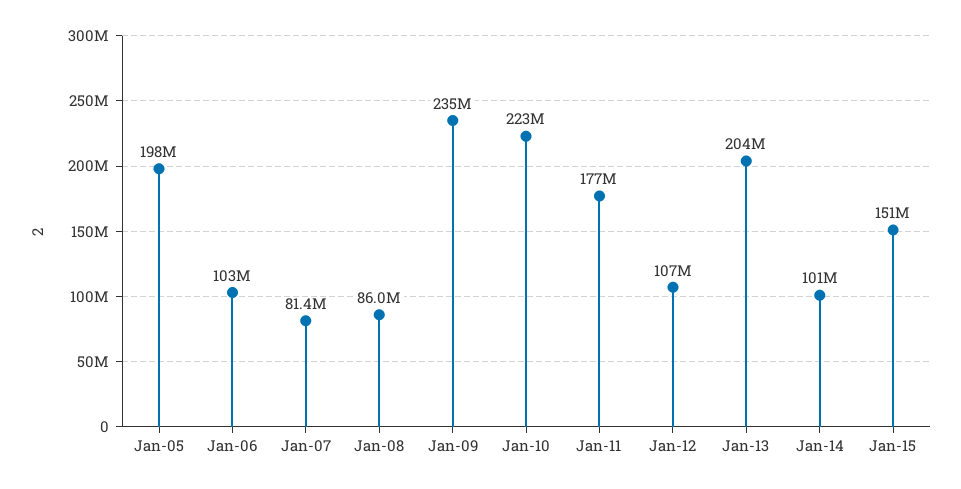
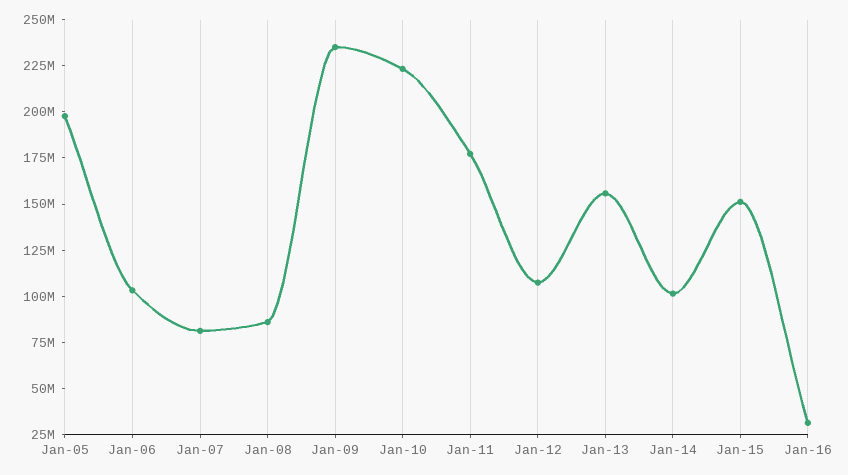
Jan-13: 204000000 -> 155000000
Jan-16: none -> 30000000

